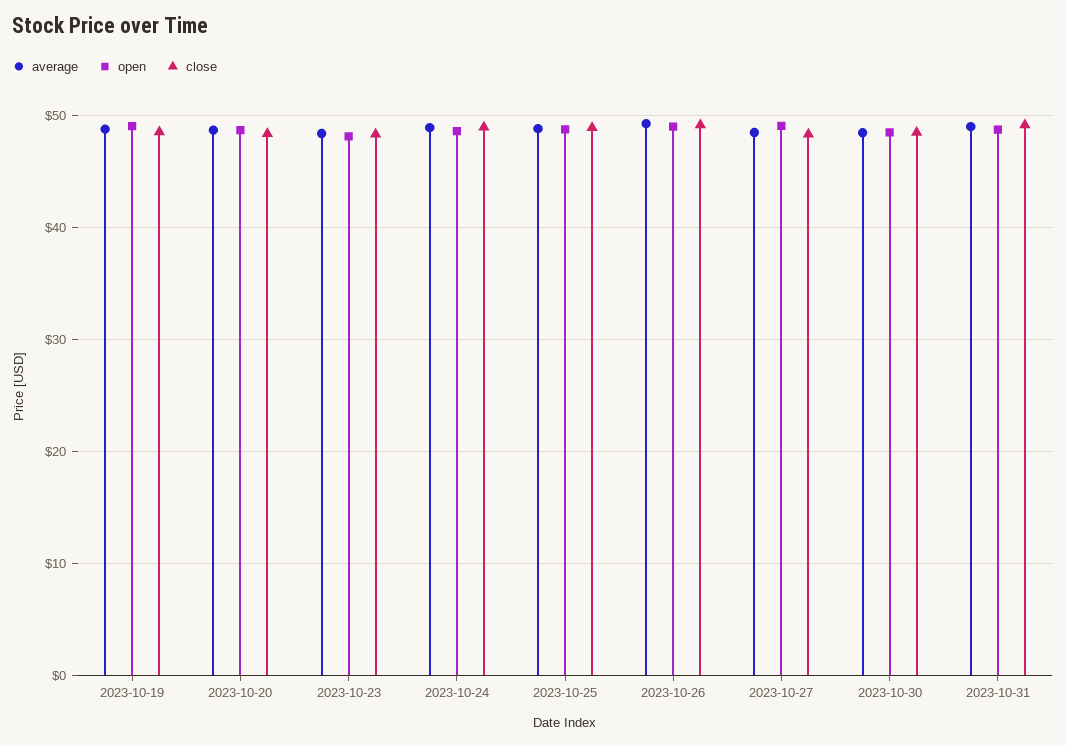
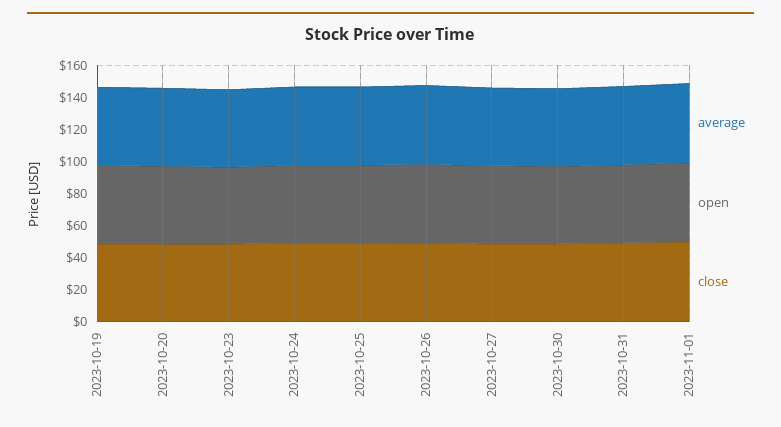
average, 2023-11-01: none -> 50
open, 2023-11-01: none -> 50
close, 2023-11-01: none -> 50

